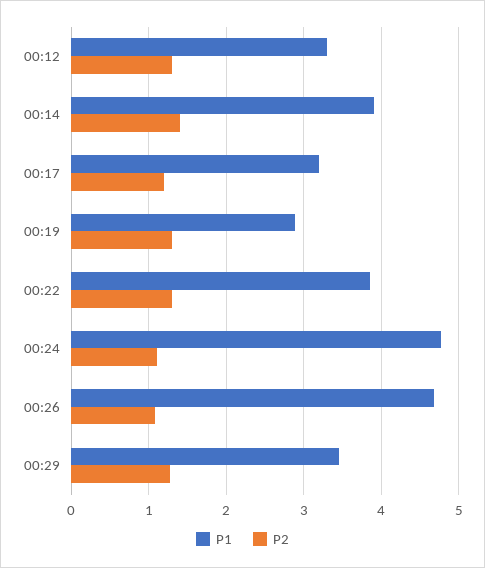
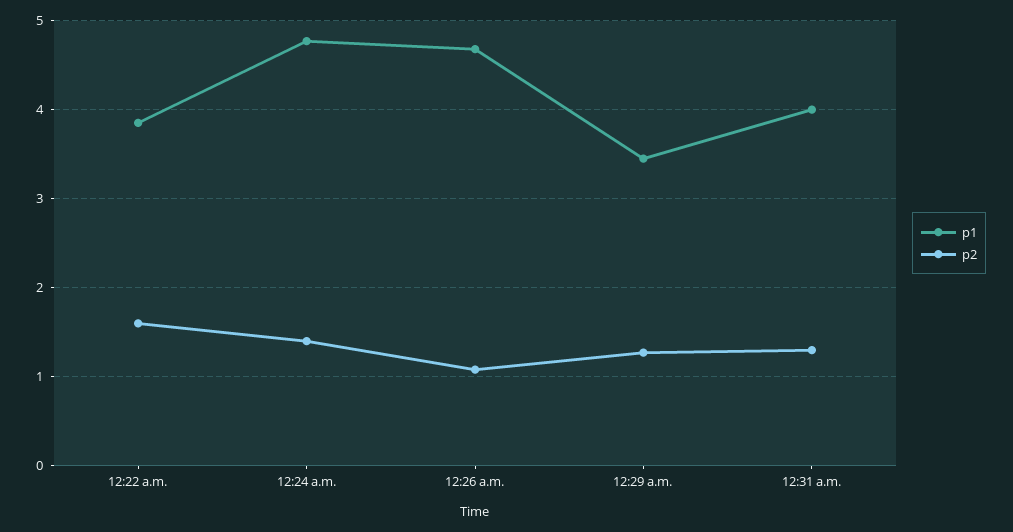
P1, 00:12: 3.3 -> none
P2, 00:12: 1.3 -> none
P1, 00:14: 3.9 -> none
P2, 00:14: 1.4 -> none
P1, 00:17: 3.2 -> none
P2, 00:17: 1.2 -> none
P1, 00:19: 2.9 -> none
P2, 00:19: 1.3 -> none
P2, 00:22: 1.3 -> 1.6
P2, 00:24: 1.1 -> 1.4
P1, 12:31 a.m.: none -> 4
P2, 12:31 a.m.: none -> 1.3

